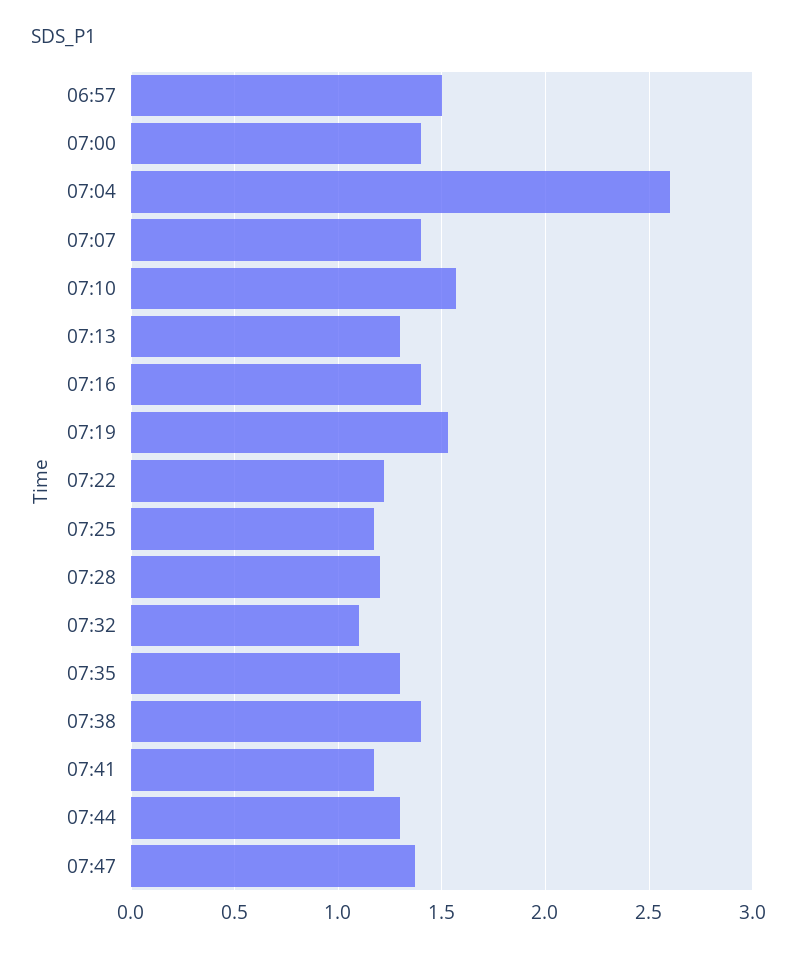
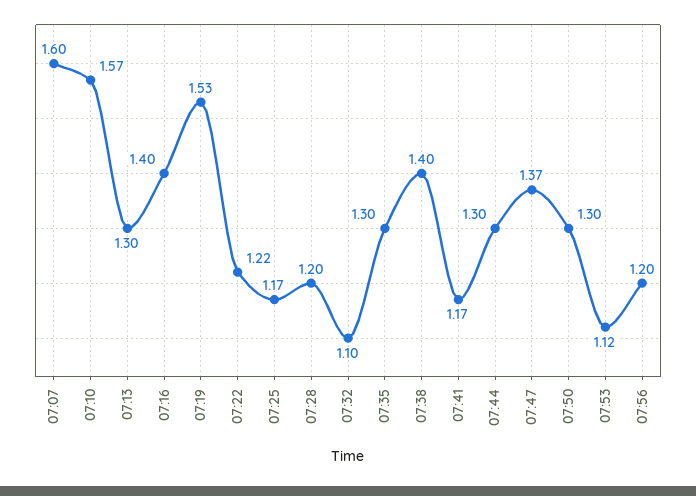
06:57: 1.5 -> none
07:00: 1.4 -> none
07:04: 2.6 -> none
07:07: 1.4 -> 1.6
07:50: none -> 1.3
07:53: none -> 1.12
07:56: none -> 1.2

